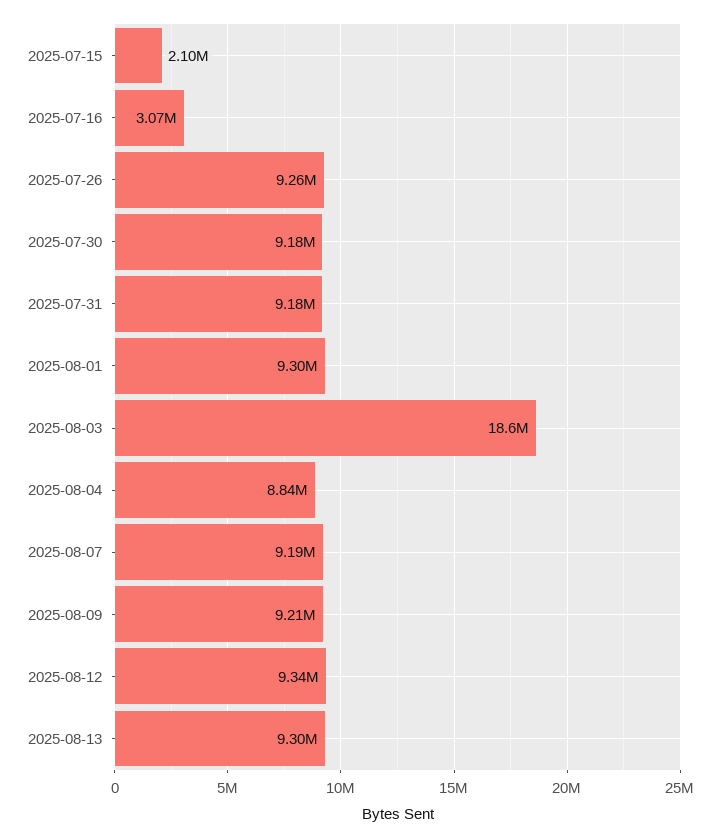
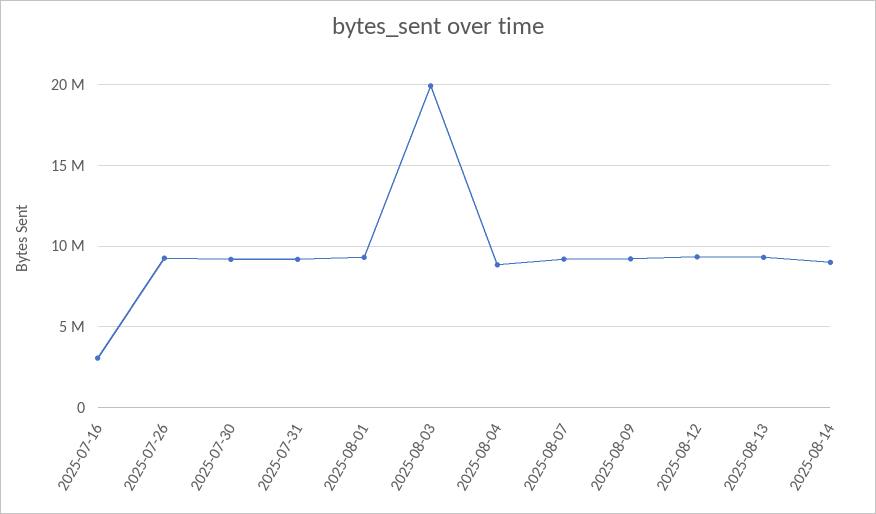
2025-07-15: 2100000 -> none
2025-08-03: 18600000 -> 20000000
2025-08-14: none -> 9000000

